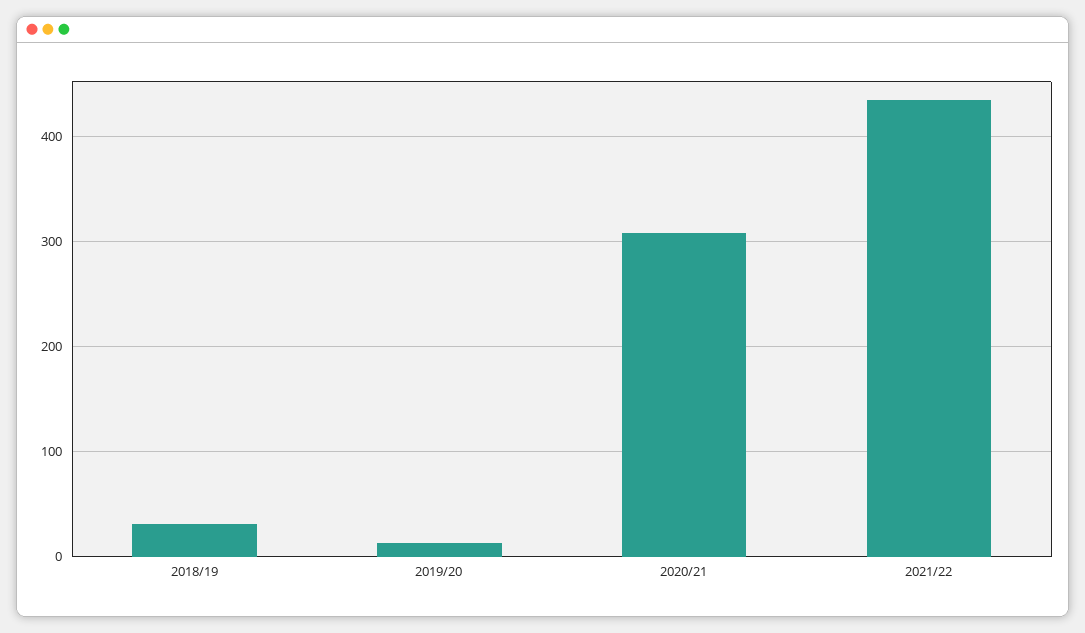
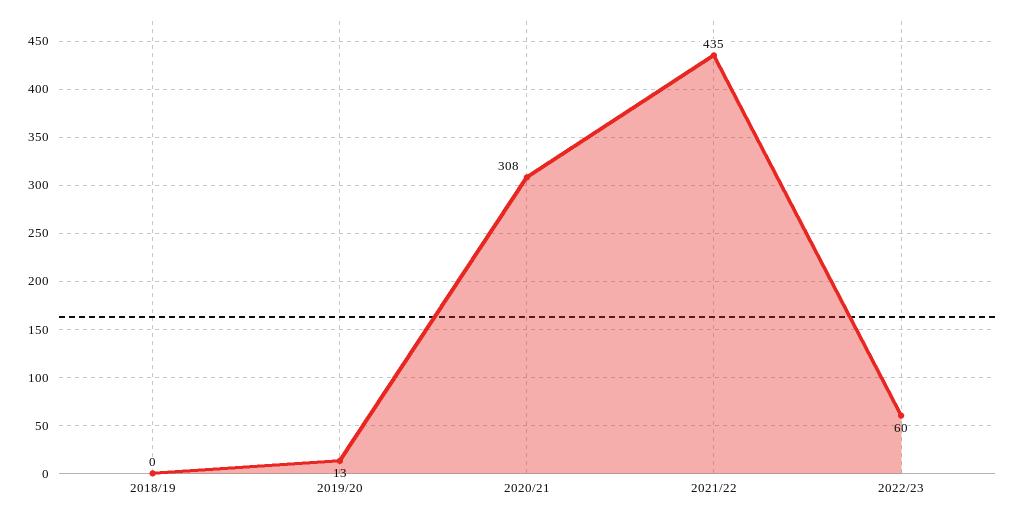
2018/19: 30 -> 0
2022/23: none -> 60

